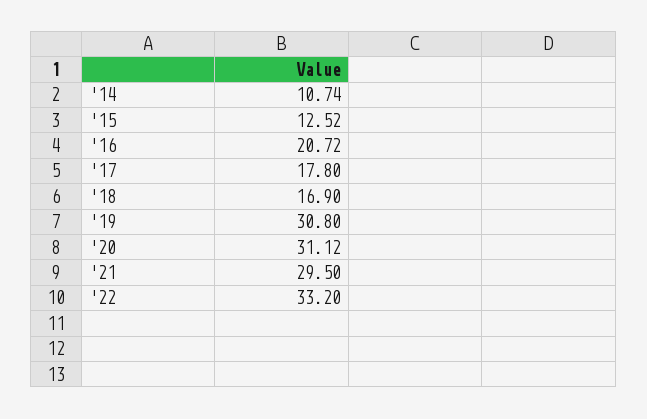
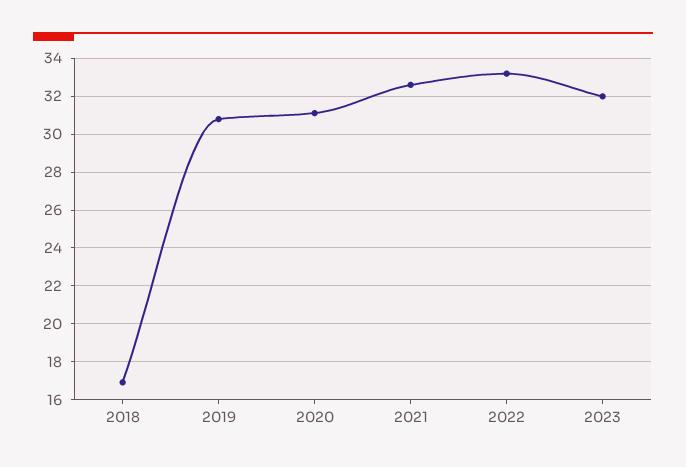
'14: 10.74 -> none
'15: 12.52 -> none
'16: 20.72 -> none
'17: 17.8 -> none
'21: 29.5 -> 32.5
2023: none -> 32

